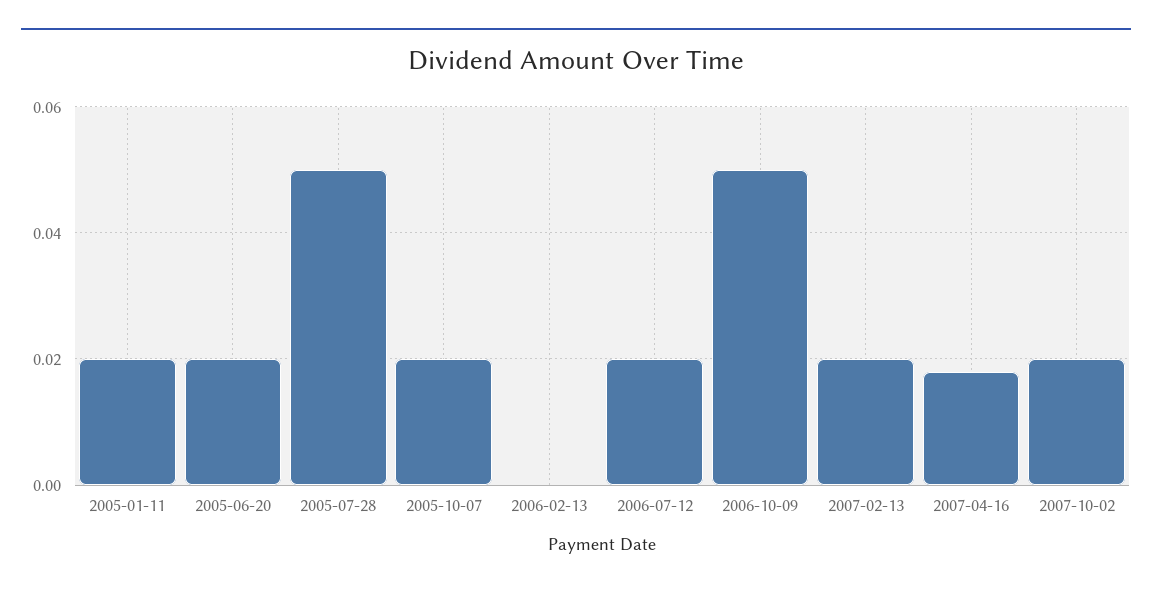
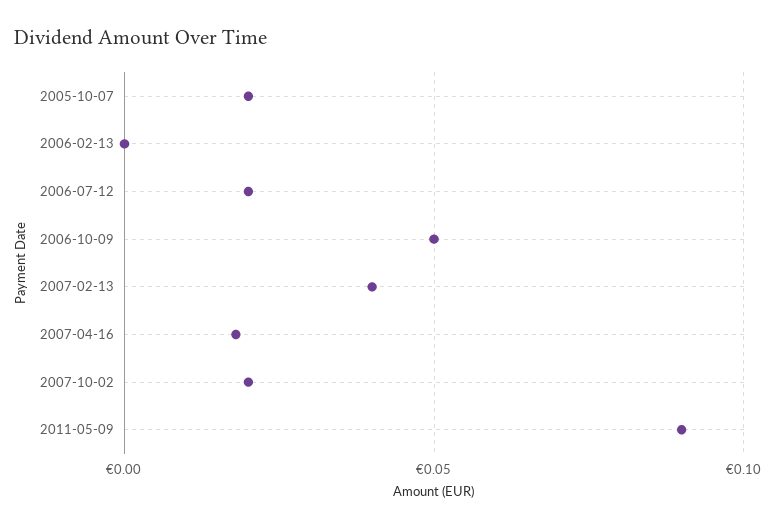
2005-01-11: 0.02 -> none
2005-06-20: 0.02 -> none
2005-07-28: 0.05 -> none
2007-02-13: 0.02 -> 0.04
2011-05-09: none -> 0.09

